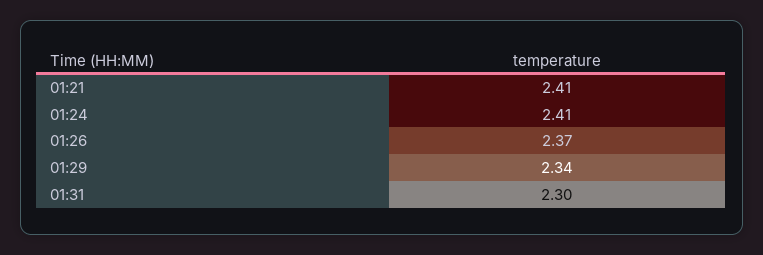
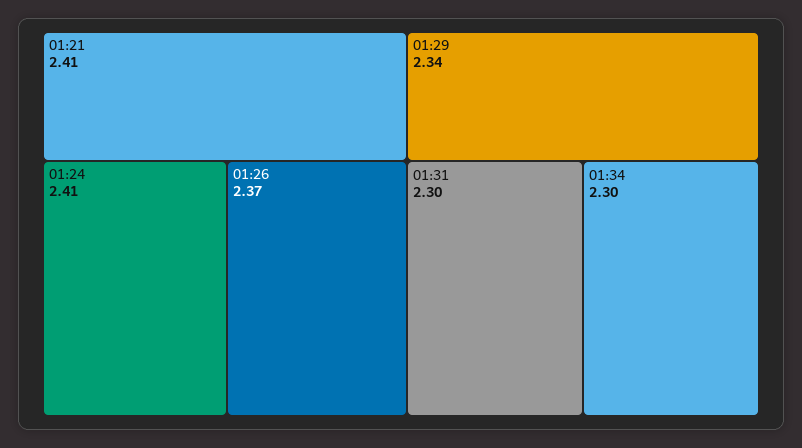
01:34: none -> 2.3

